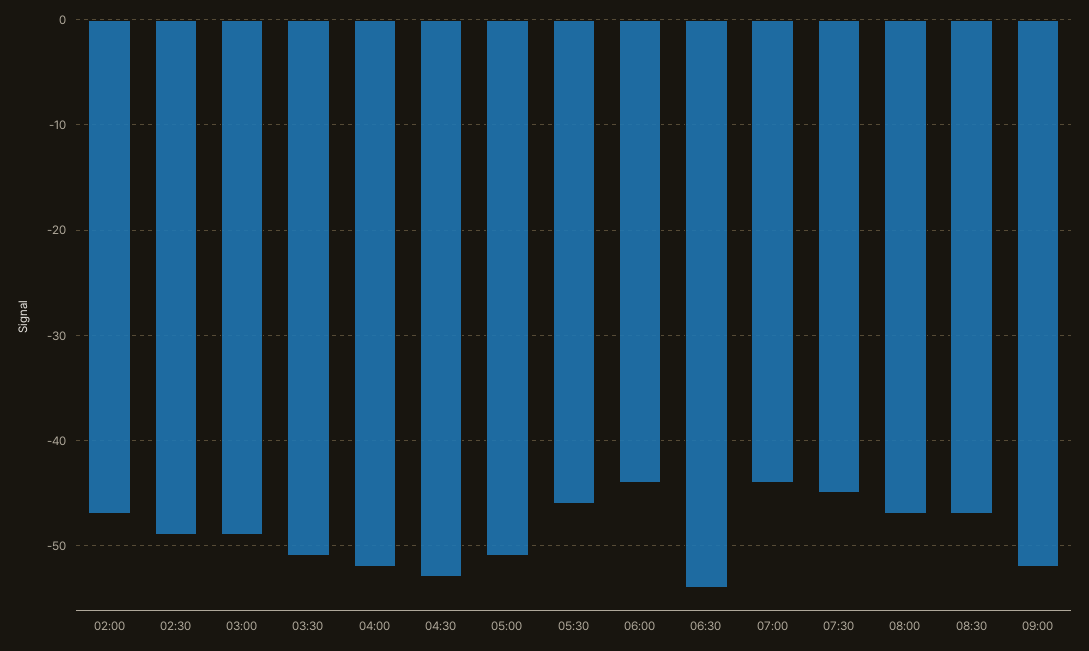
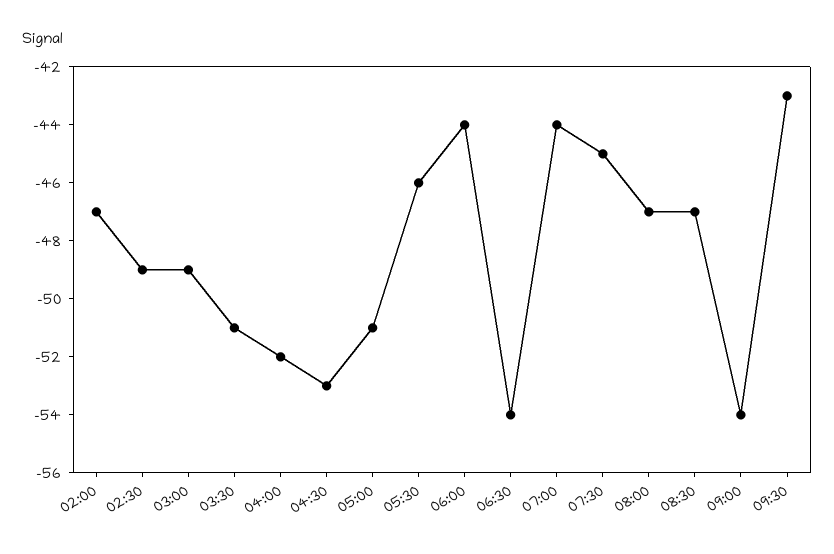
09:00: -52 -> -54
09:30: none -> -43

